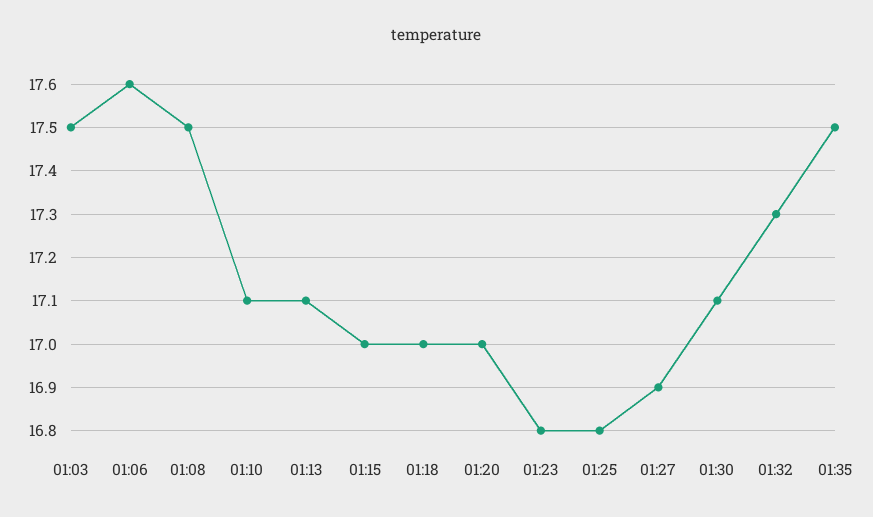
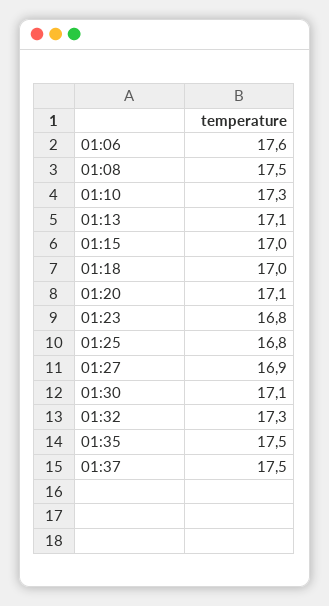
01:03: 17.5 -> none
01:10: 17.1 -> 17.3
01:20: 17 -> 17.1
01:37: none -> 17.5

